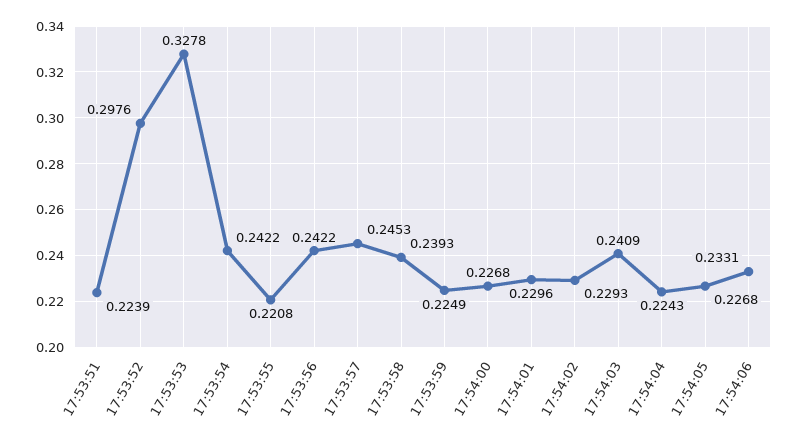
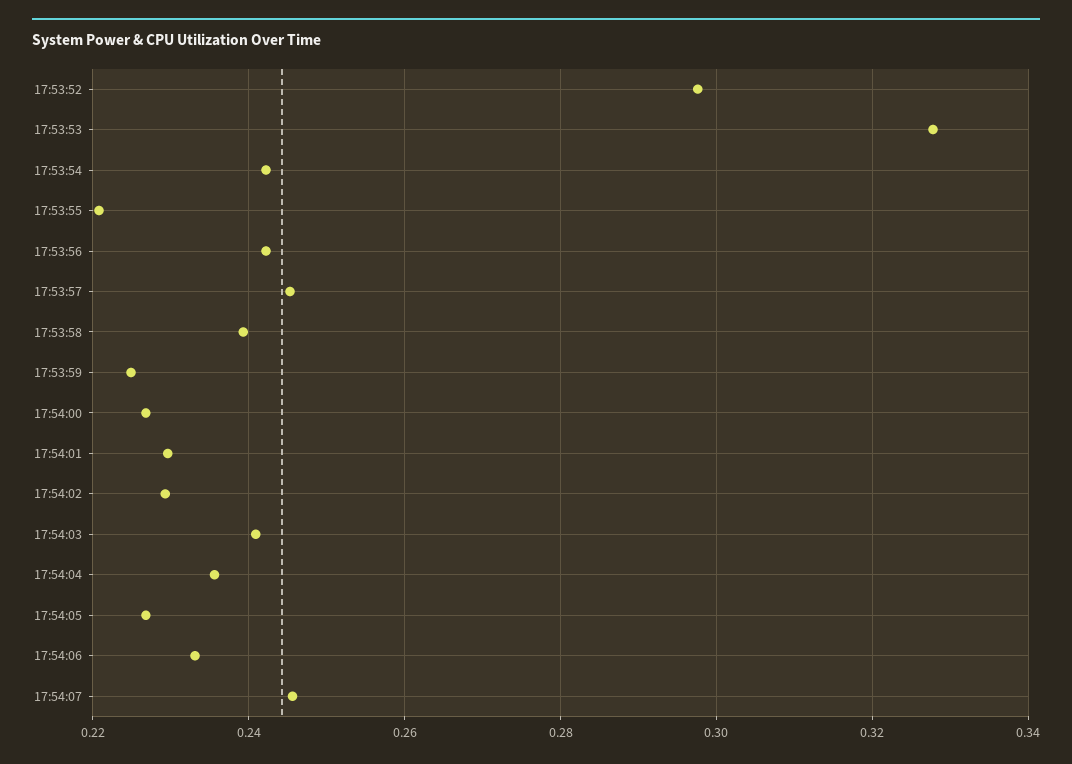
17:53:51: 0.2239 -> none
17:54:04: 0.2243 -> 0.236
17:54:07: none -> 0.246

